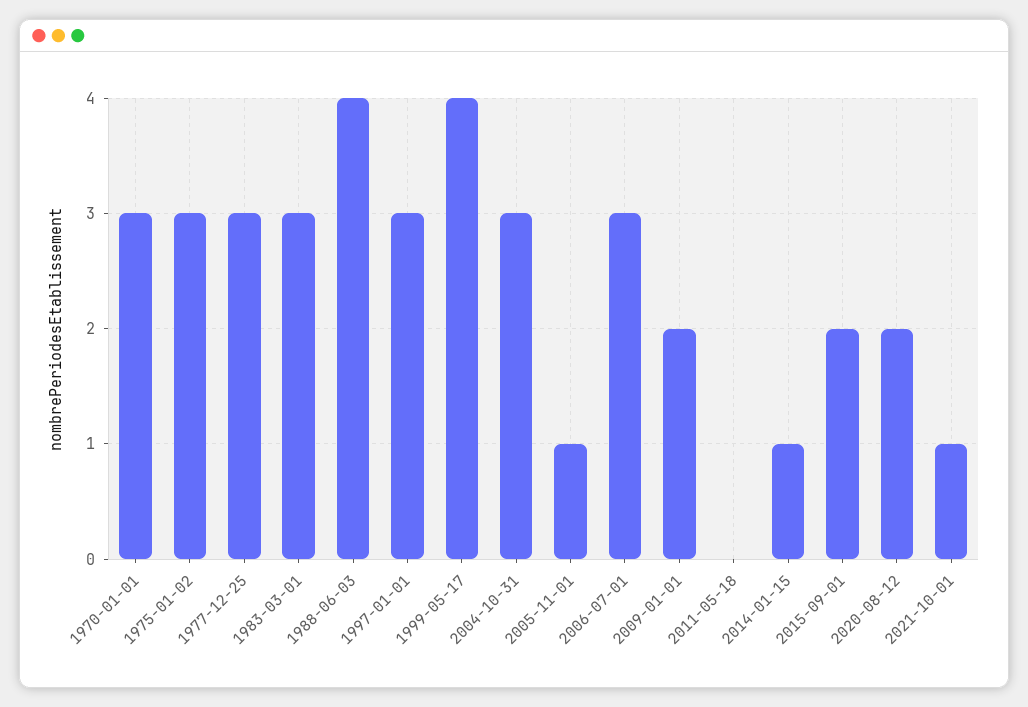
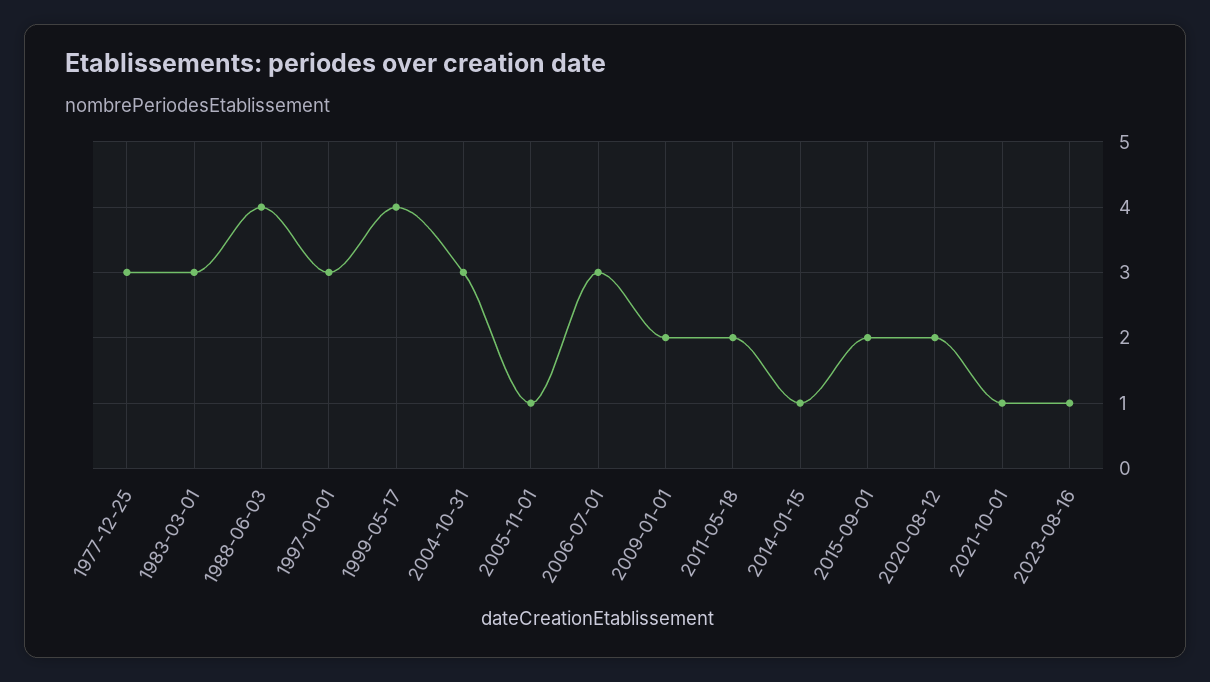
1970-01-01: 3 -> none
1975-01-02: 3 -> none
2011-05-18: 0 -> 2
2023-08-16: none -> 1

